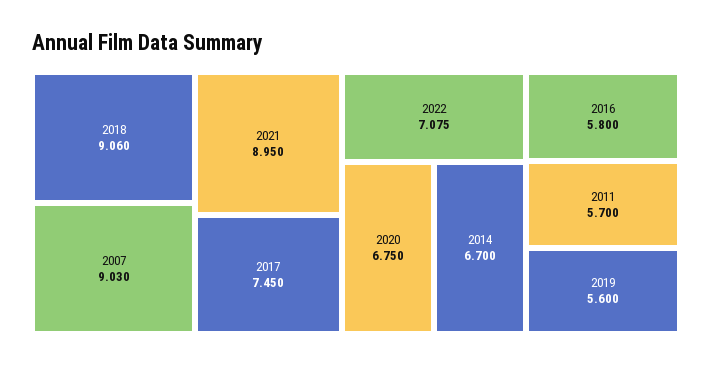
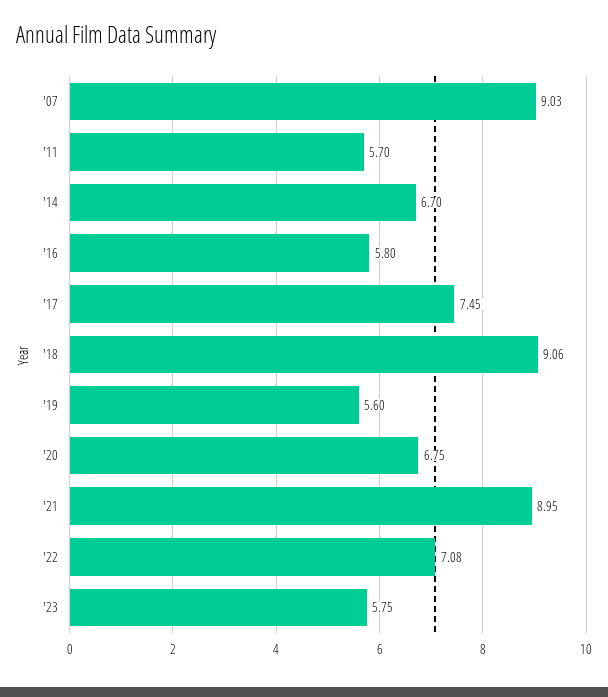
'23: none -> 5.75

